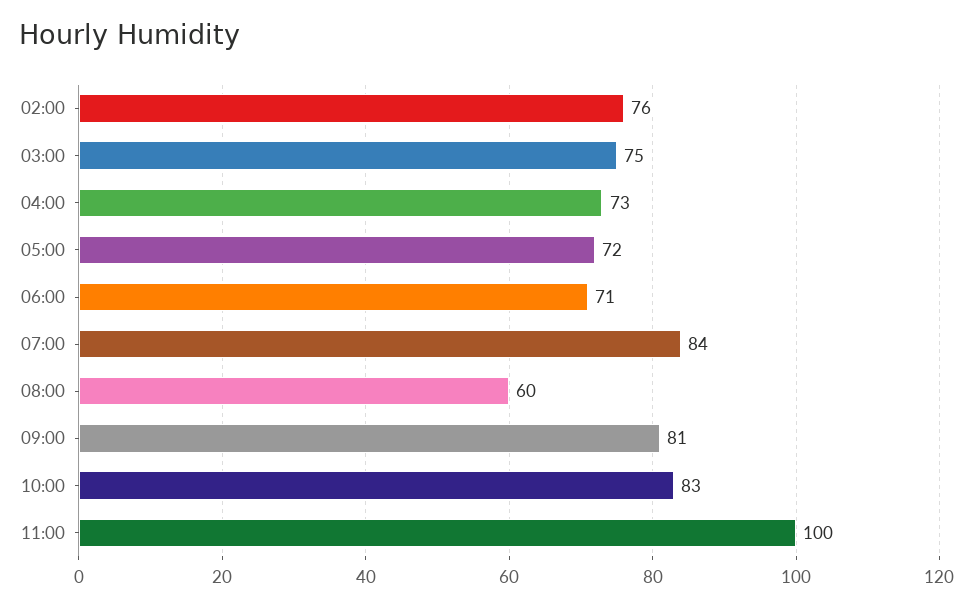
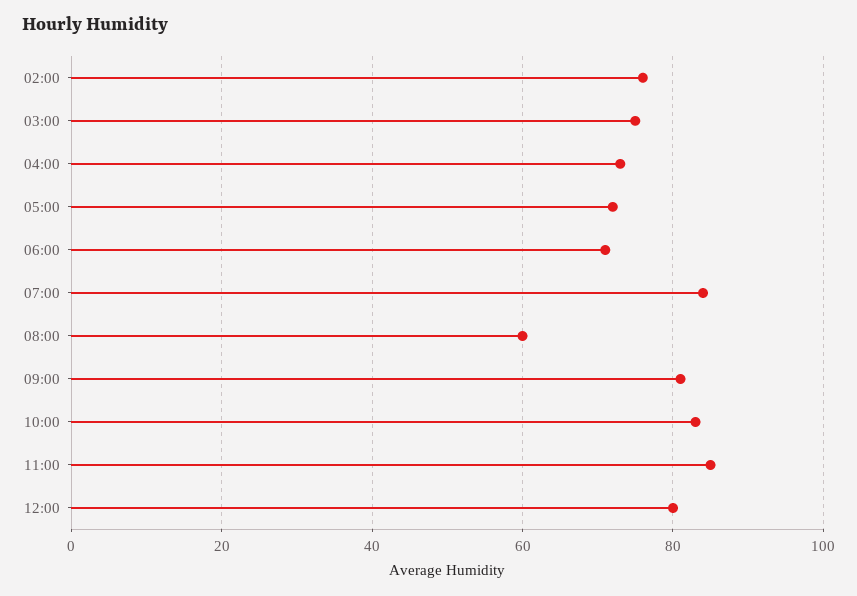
11:00: 100 -> 85
12:00: none -> 80

